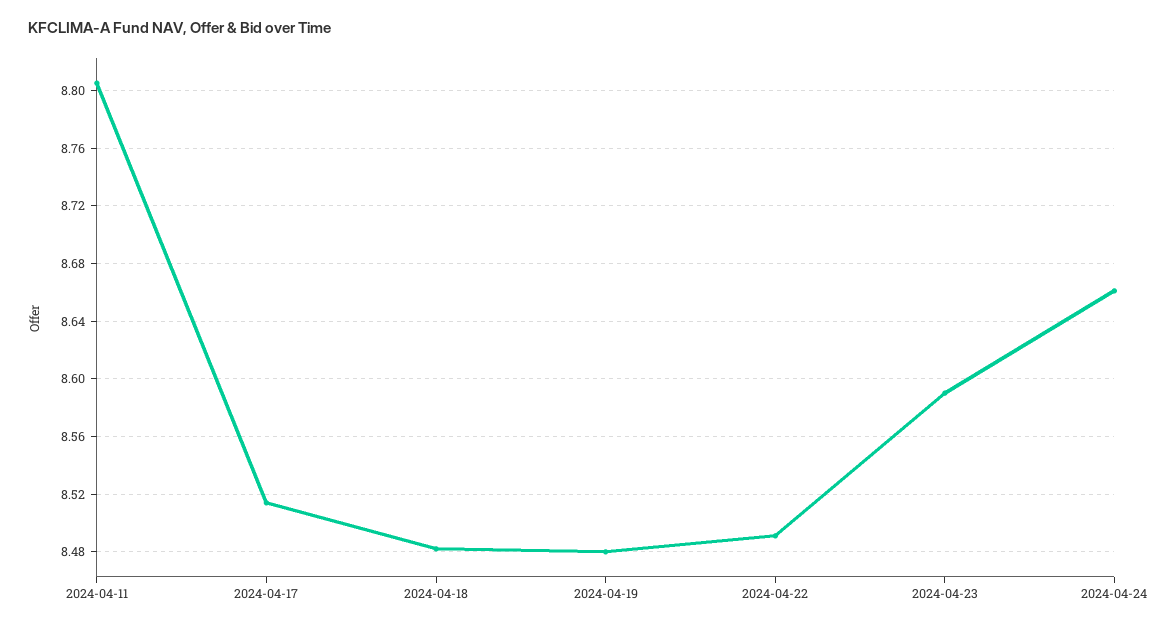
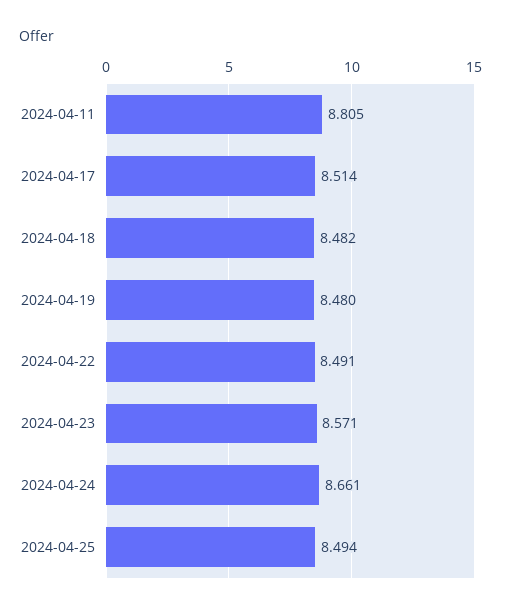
2024-04-23: 8.59 -> 8.571
2024-04-25: none -> 8.494

